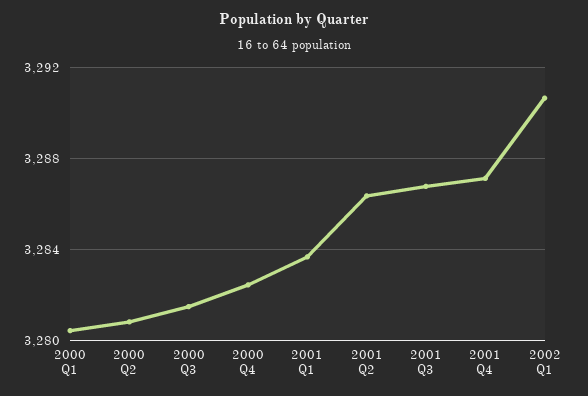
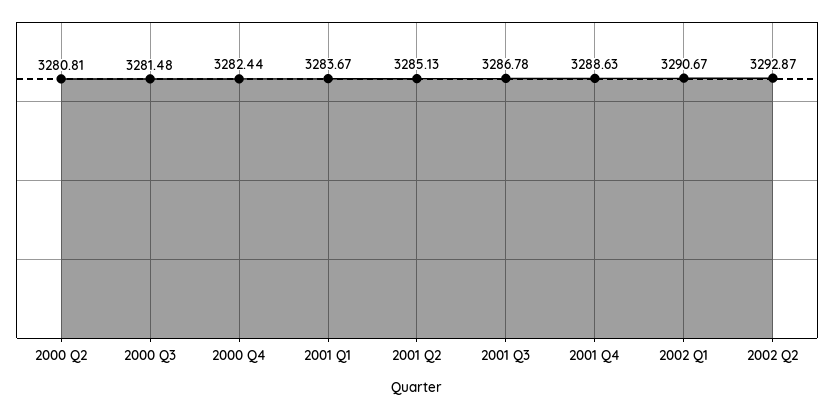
2000 Q1: 3280.5 -> none
2001 Q2: 3286.5 -> 3285.13
2001 Q4: 3287 -> 3288.63
2002 Q2: none -> 3292.87

